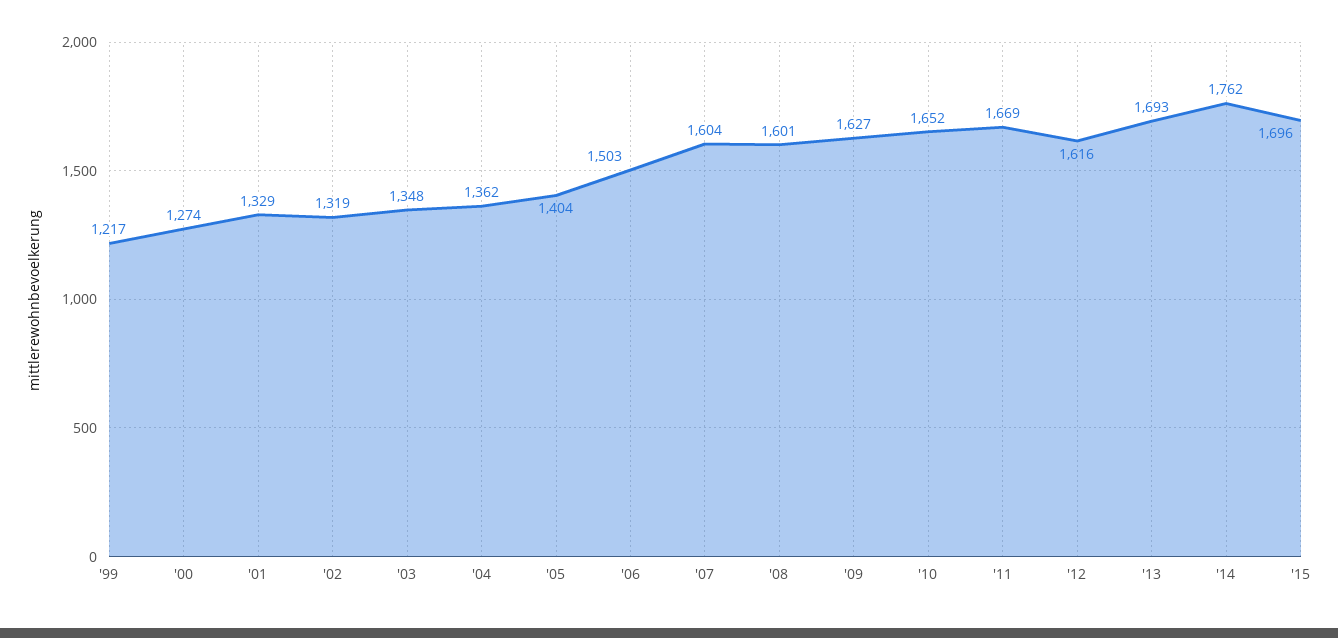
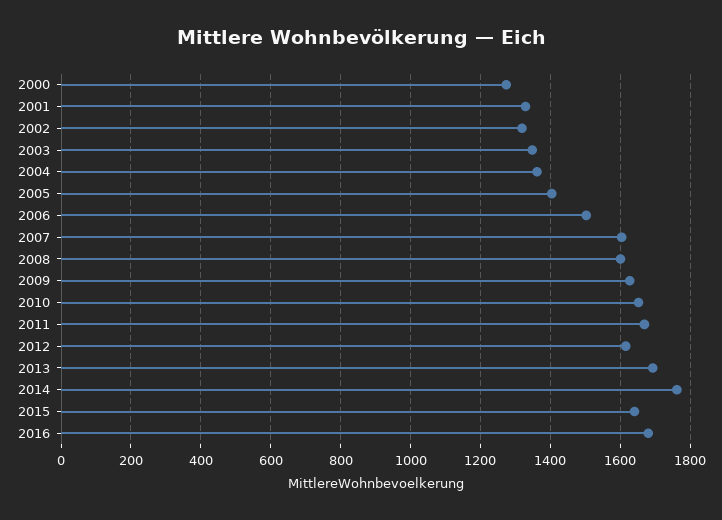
'99: 1217 -> none
'15: 1696 -> 1640
2016: none -> 1680

